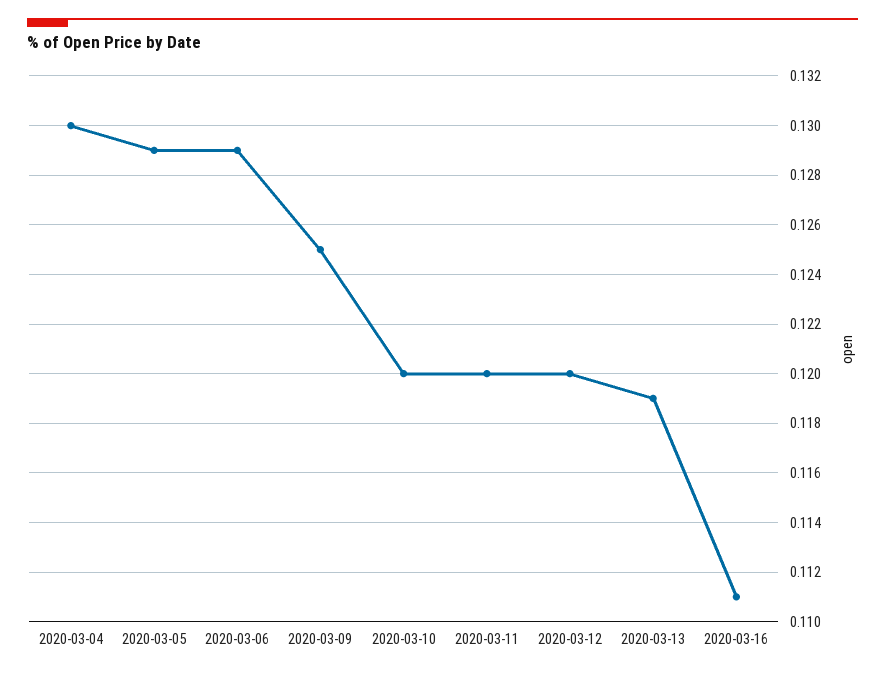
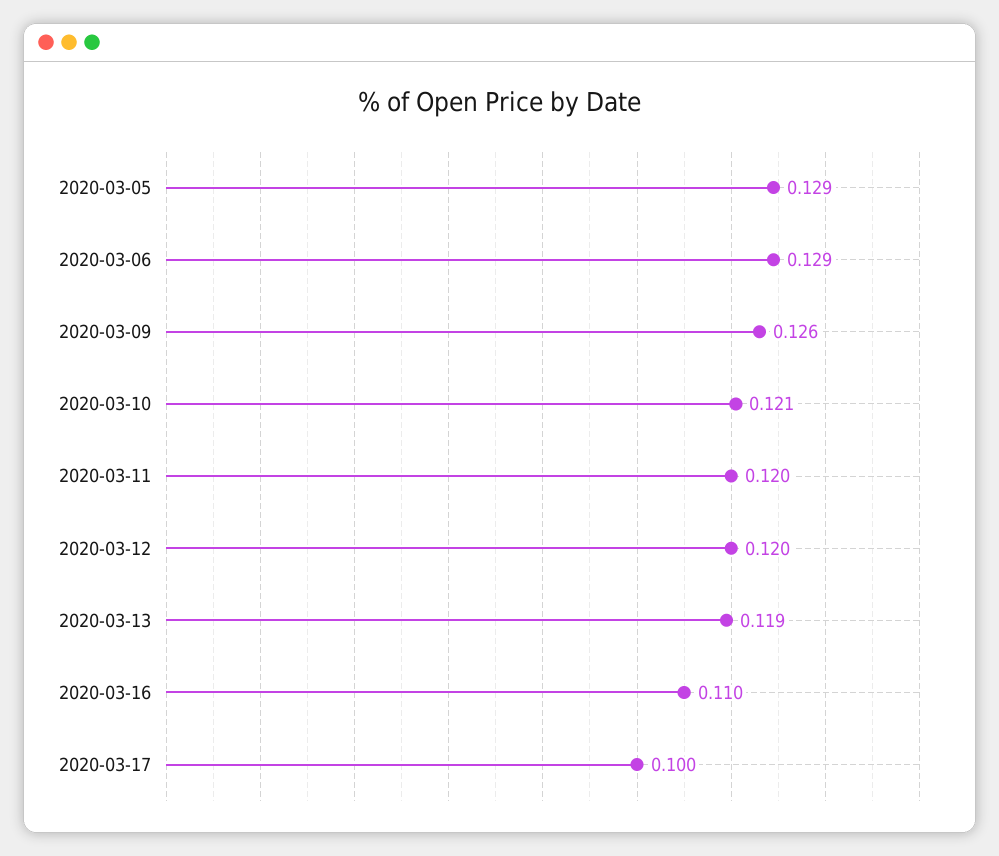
2020-03-04: 0.13 -> none
2020-03-09: 0.125 -> 0.126
2020-03-10: 0.12 -> 0.121
2020-03-16: 0.111 -> 0.11
2020-03-17: none -> 0.1

